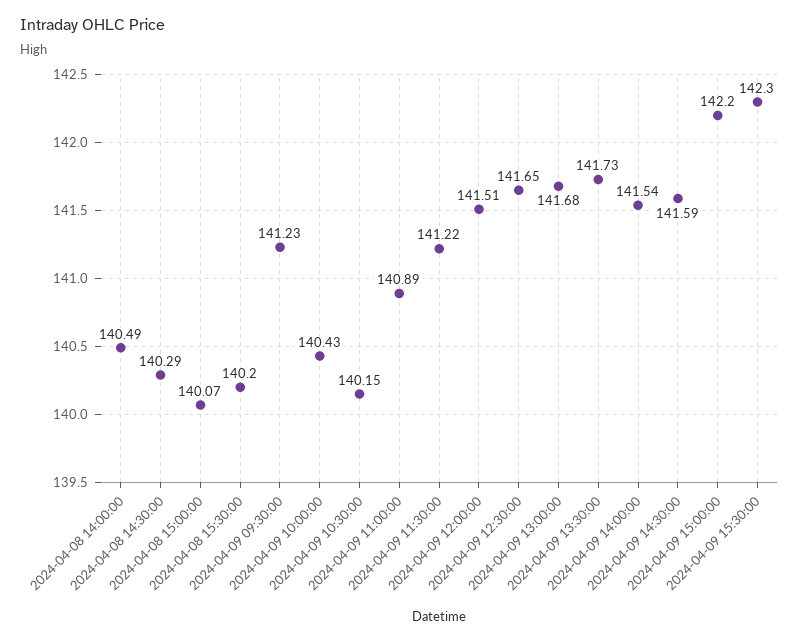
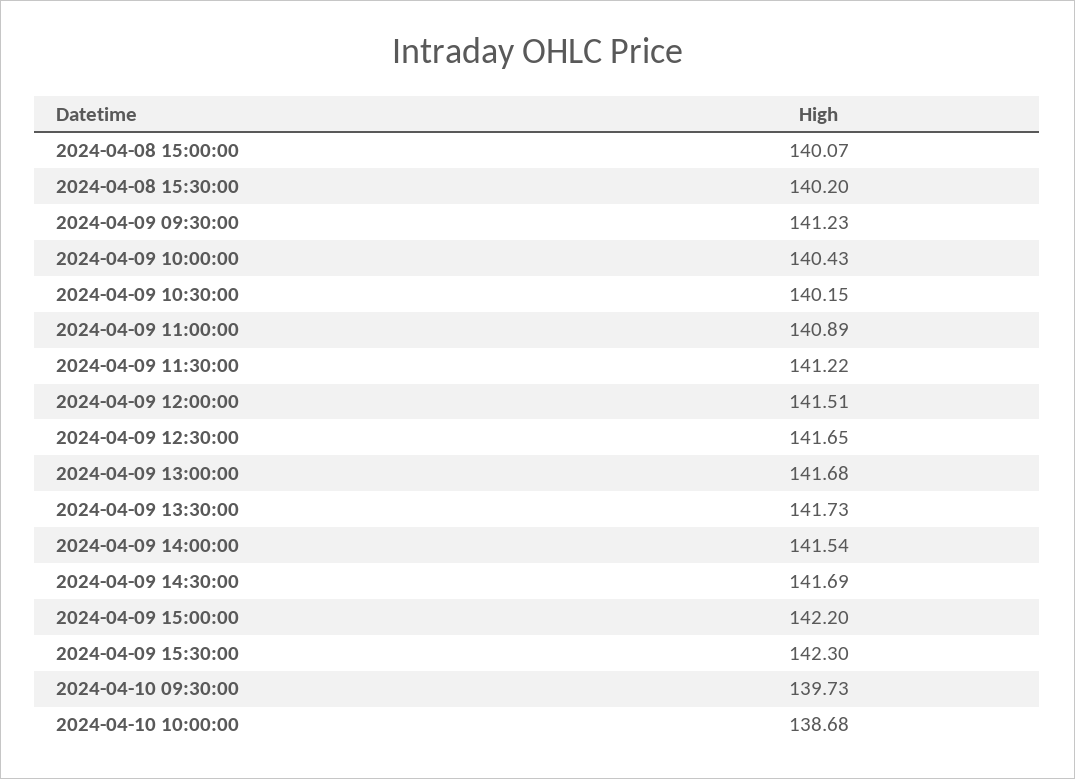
2024-04-08 14:00:00: 140.49 -> none
2024-04-08 14:30:00: 140.29 -> none
2024-04-09 14:30:00: 141.59 -> 141.69
2024-04-10 09:30:00: none -> 139.73
2024-04-10 10:00:00: none -> 138.68

